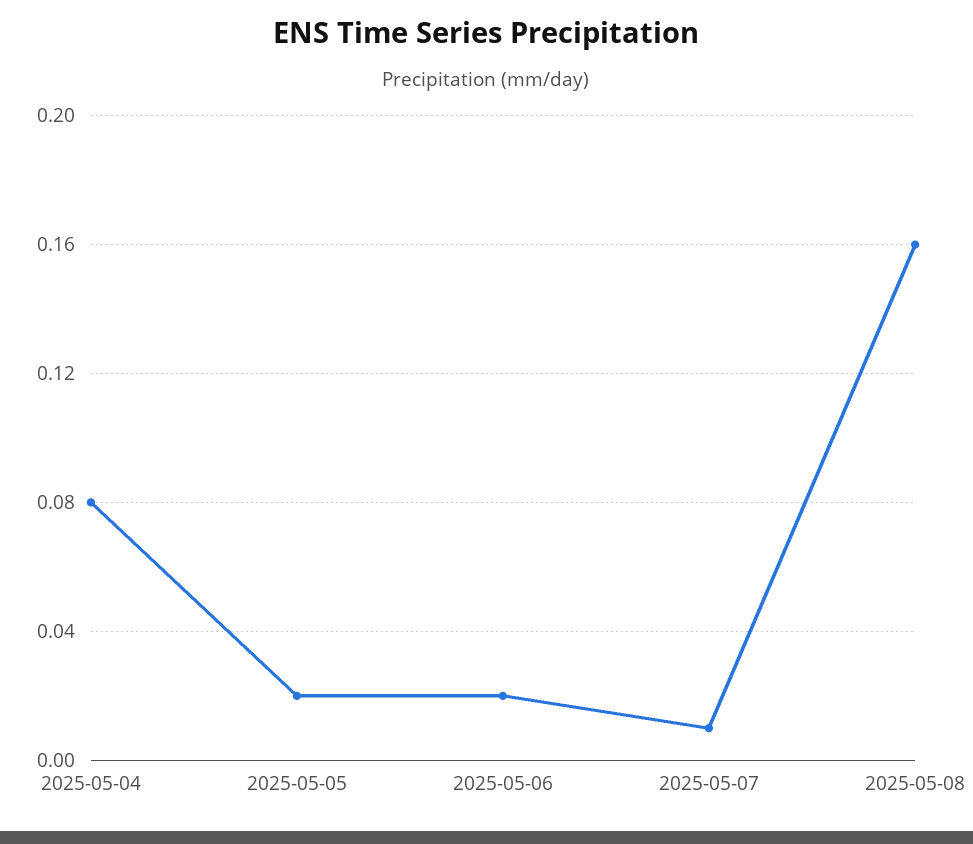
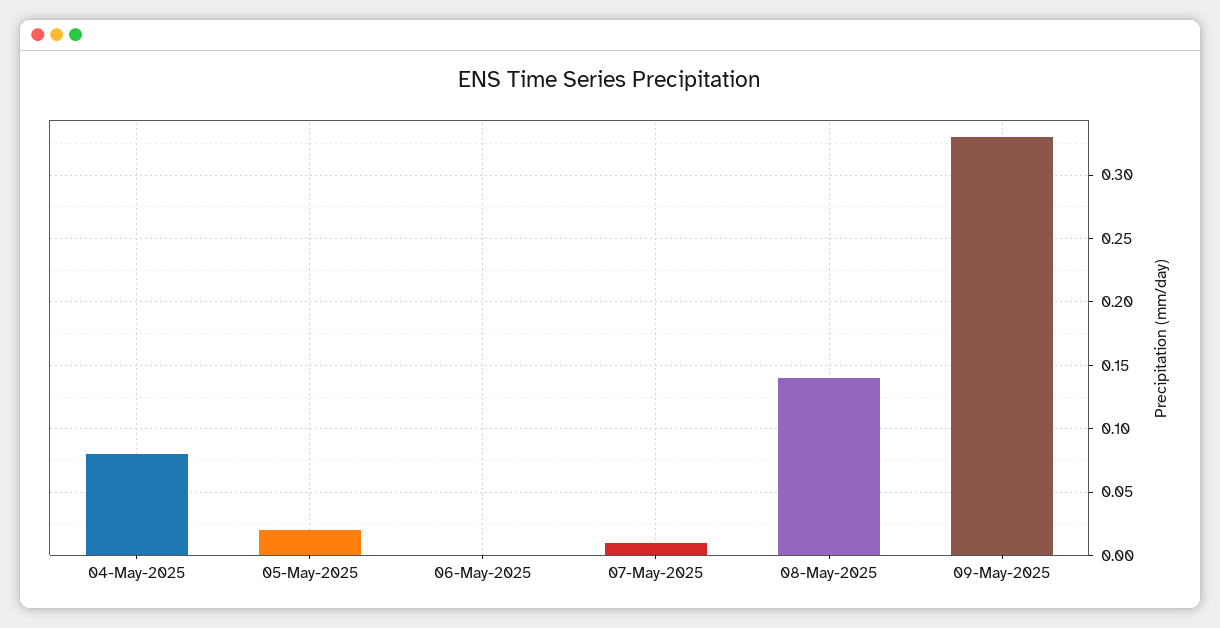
2025-05-06: 0.02 -> 0
2025-05-08: 0.16 -> 0.14
09-May-2025: none -> 0.33

